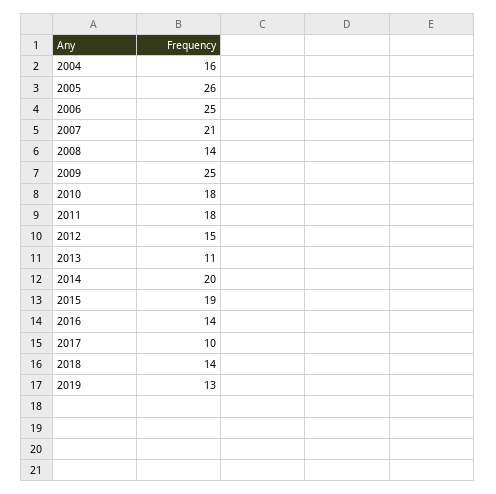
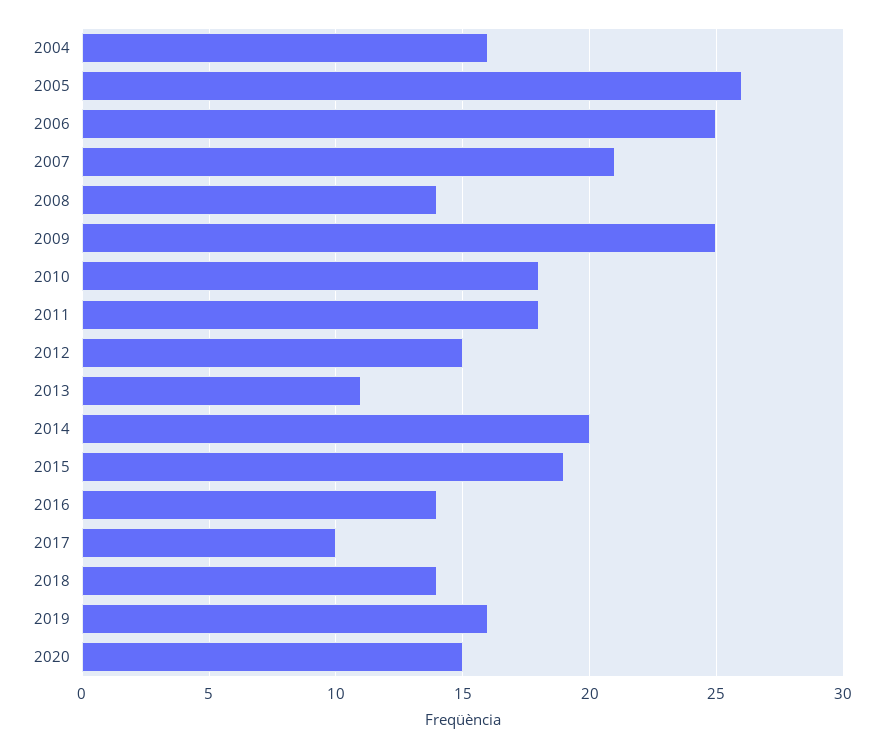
2019: 13 -> 16
2020: none -> 15

